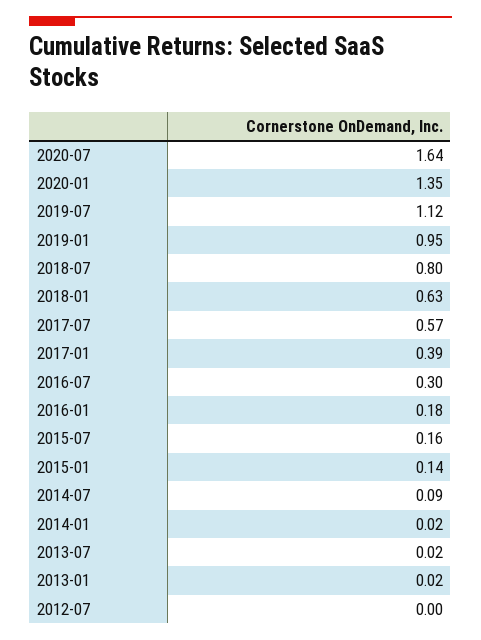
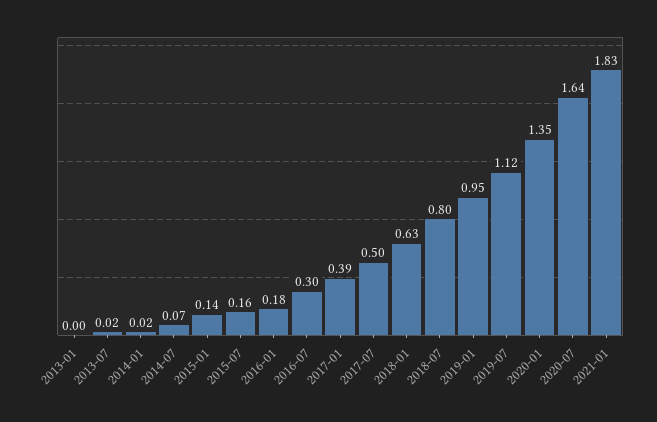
2017-07: 0.57 -> 0.5
2014-07: 0.09 -> 0.07
2013-01: 0.02 -> 0
2012-07: 0 -> none
2021-01: none -> 1.83

